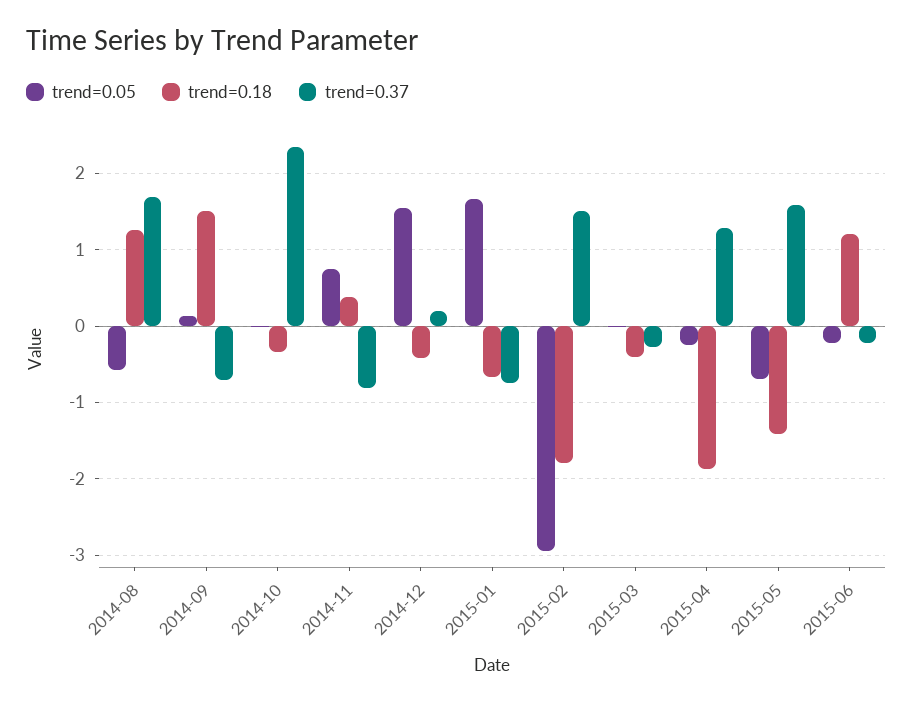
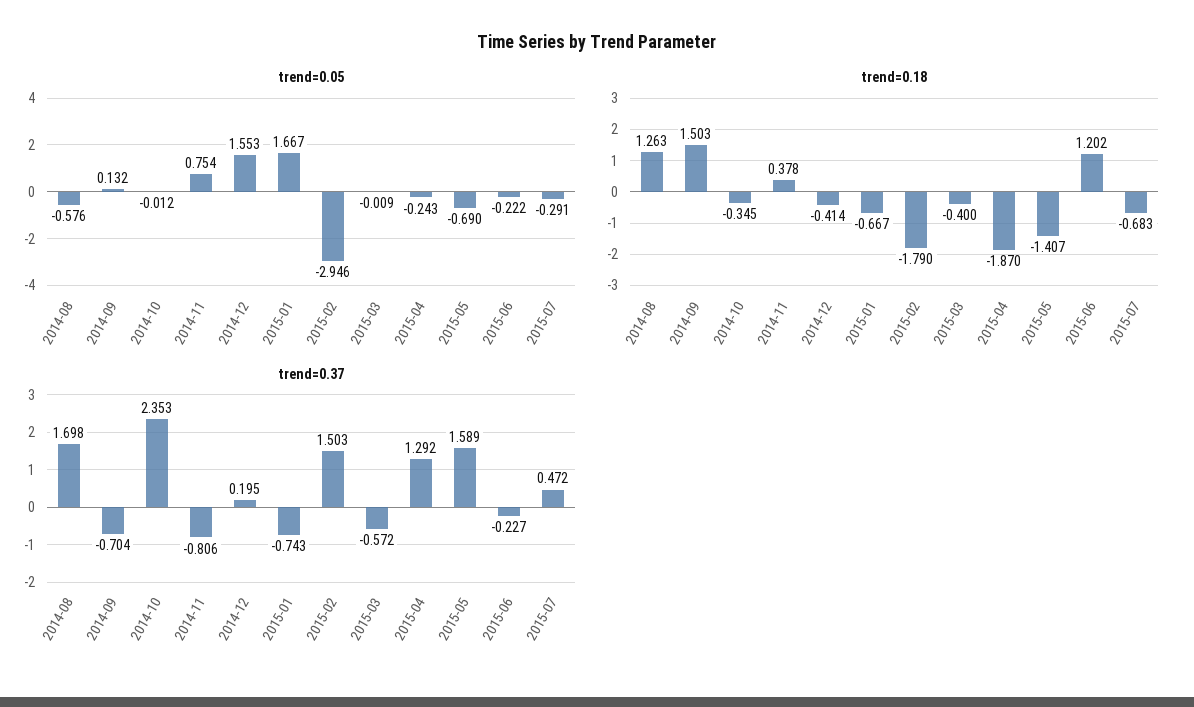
trend=0.37, 2015-03: -0.3 -> -0.572
trend=0.05, 2015-07: none -> -0.291
trend=0.18, 2015-07: none -> -0.683
trend=0.37, 2015-07: none -> 0.472

